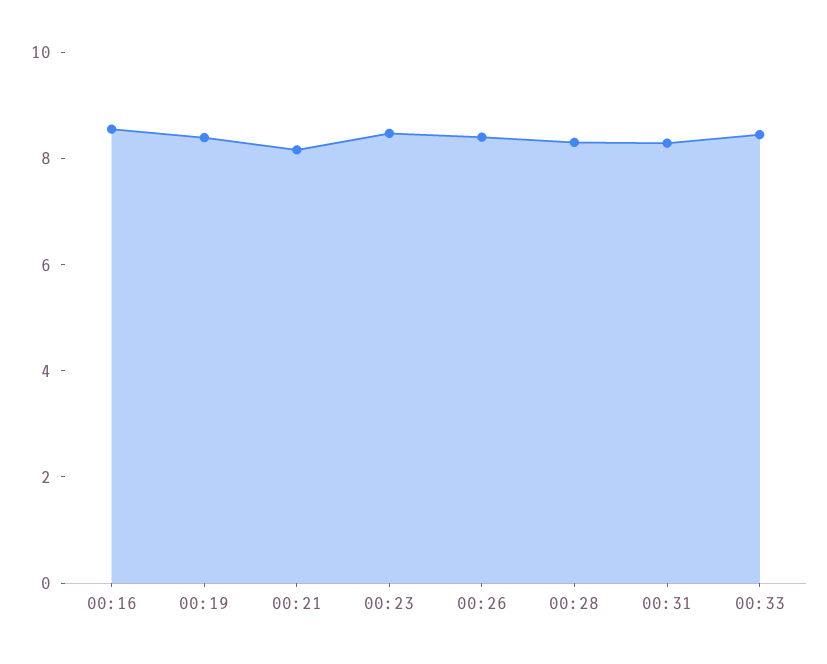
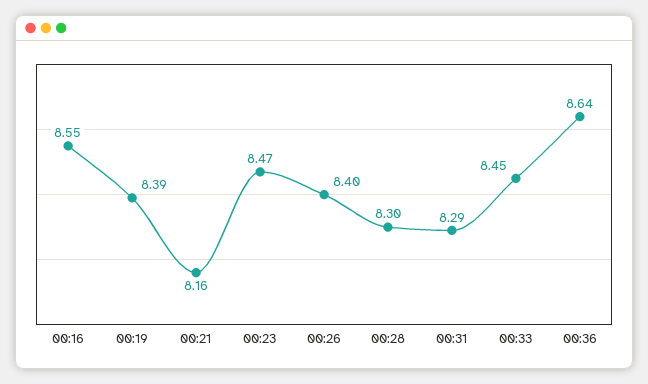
00:36: none -> 8.64

